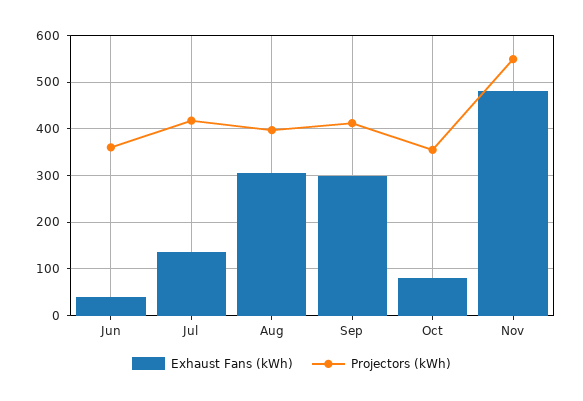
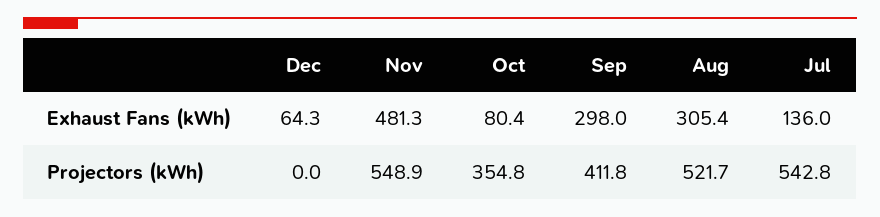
Exhaust Fans (kWh), Jun: 40 -> none
Projectors (kWh), Jun: 360 -> none
Projectors (kWh), Jul: 420 -> 542.8
Projectors (kWh), Aug: 400 -> 521.7
Exhaust Fans (kWh), Dec: none -> 64.3
Projectors (kWh), Dec: none -> 0

